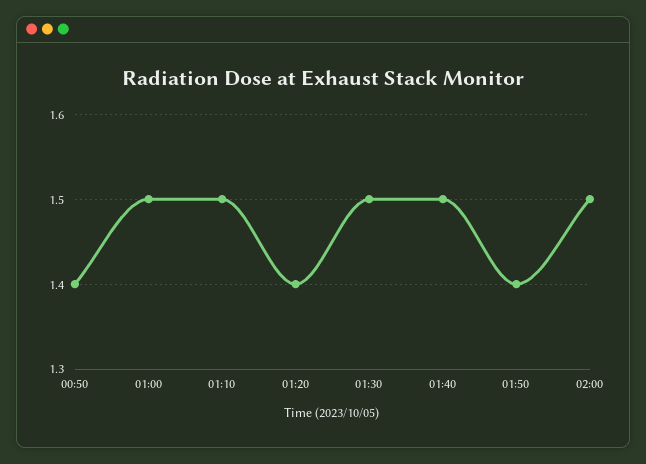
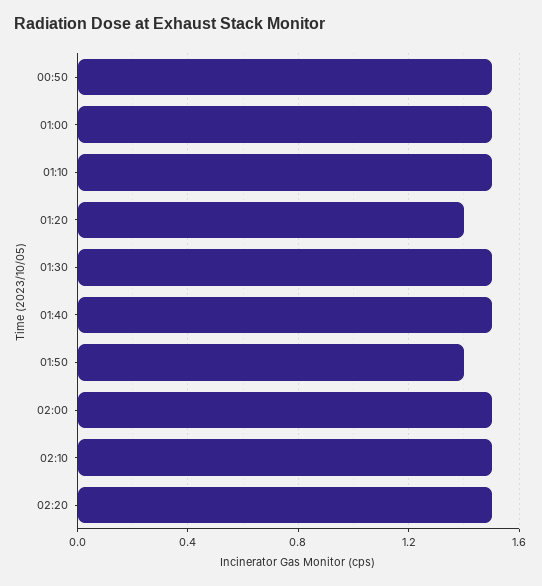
00:50: 1.4 -> 1.5
02:10: none -> 1.5
02:20: none -> 1.5

